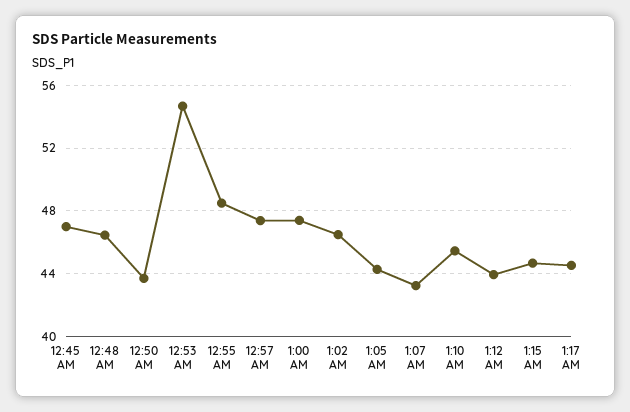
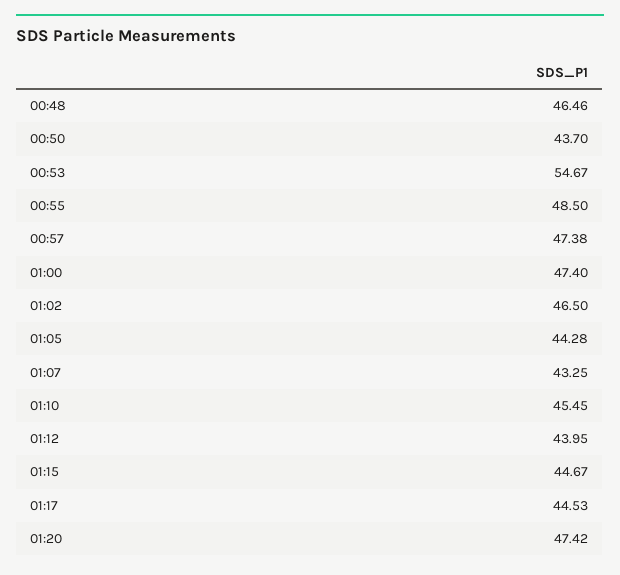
12:45 AM: 47 -> none
01:20: none -> 47.42

